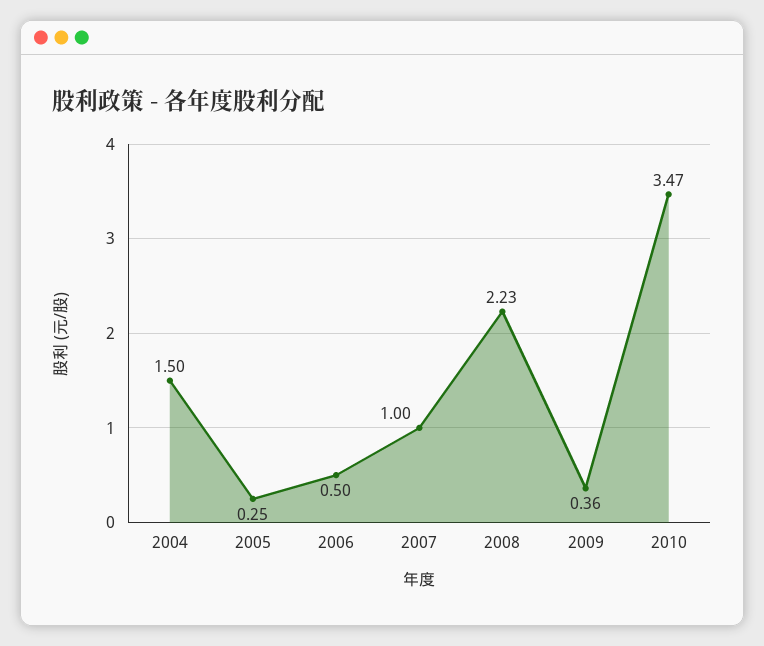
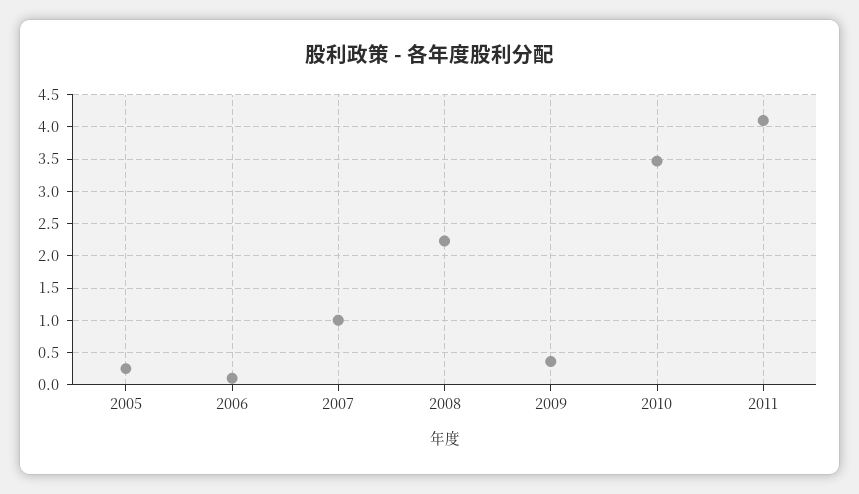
2004: 1.5 -> none
2006: 0.5 -> 0.1
2011: none -> 4.1

